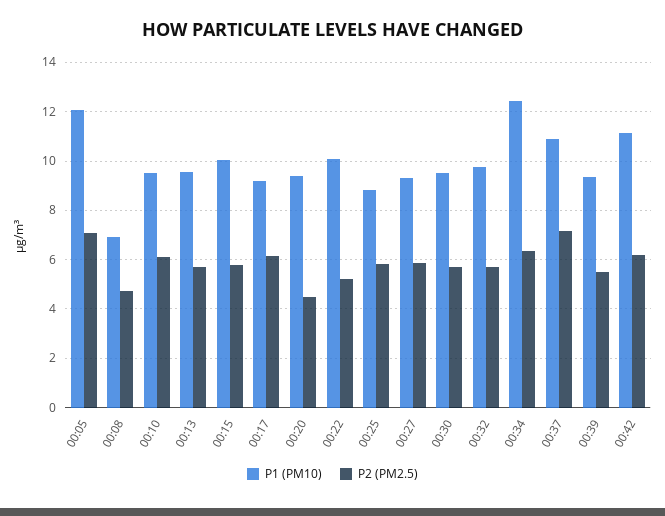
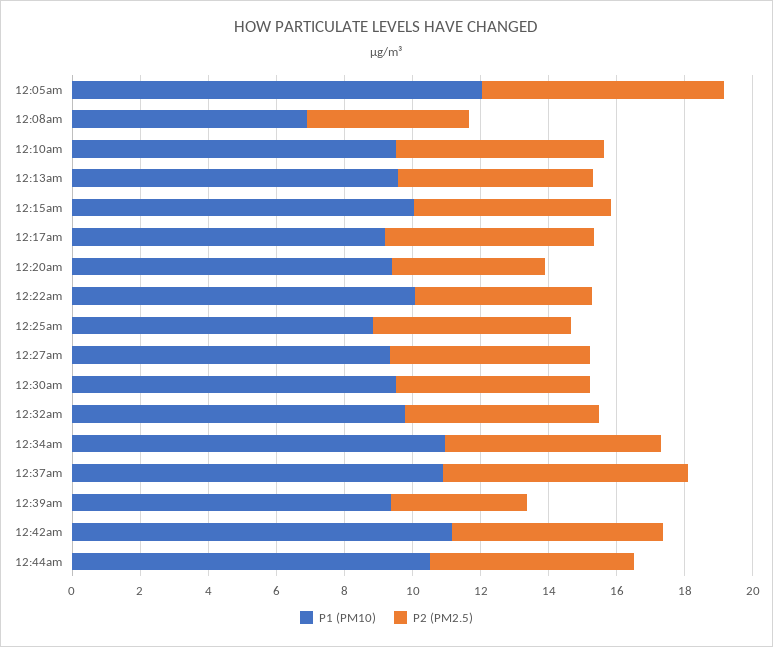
P1 (PM10), 00:34: 12.5 -> 11
P2 (PM2.5), 00:39: 5.5 -> 4
P1 (PM10), 12:44am: none -> 10.5
P2 (PM2.5), 12:44am: none -> 6

